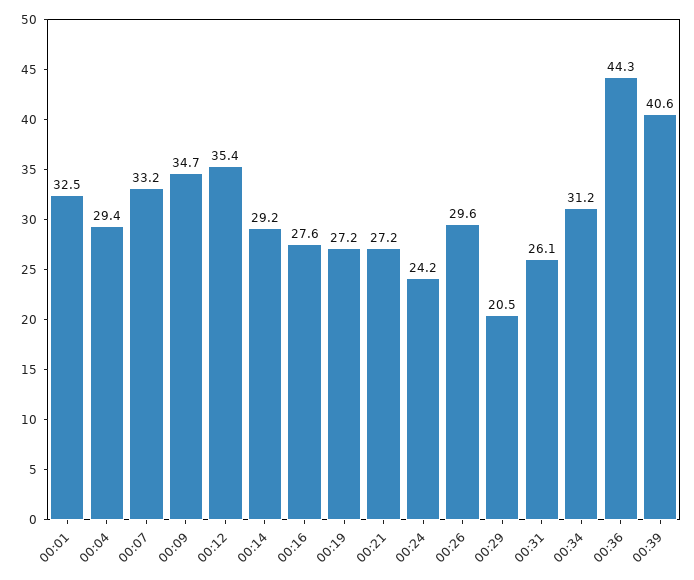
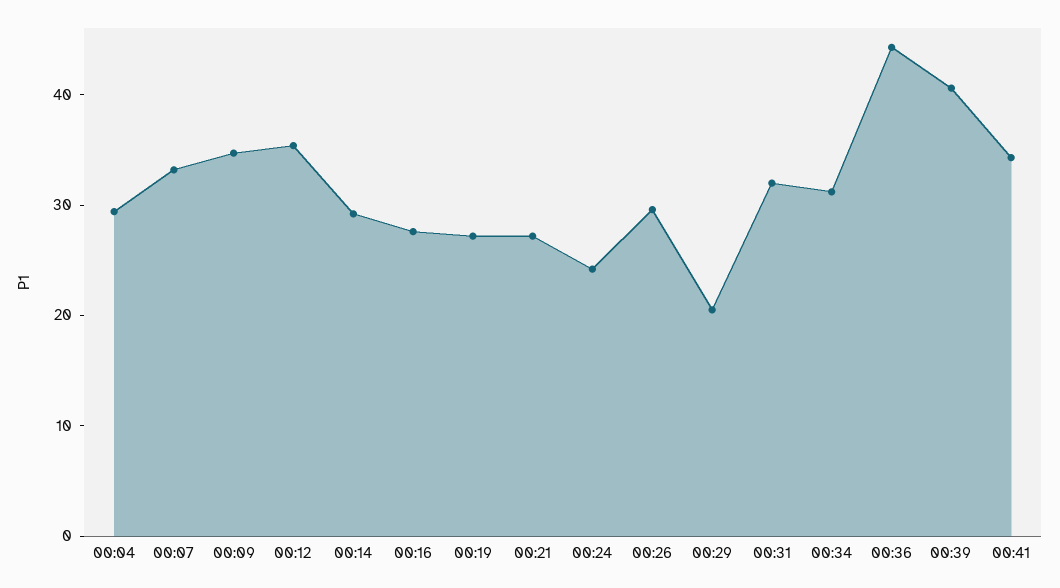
00:01: 32.5 -> none
00:31: 26.1 -> 32
00:41: none -> 34

